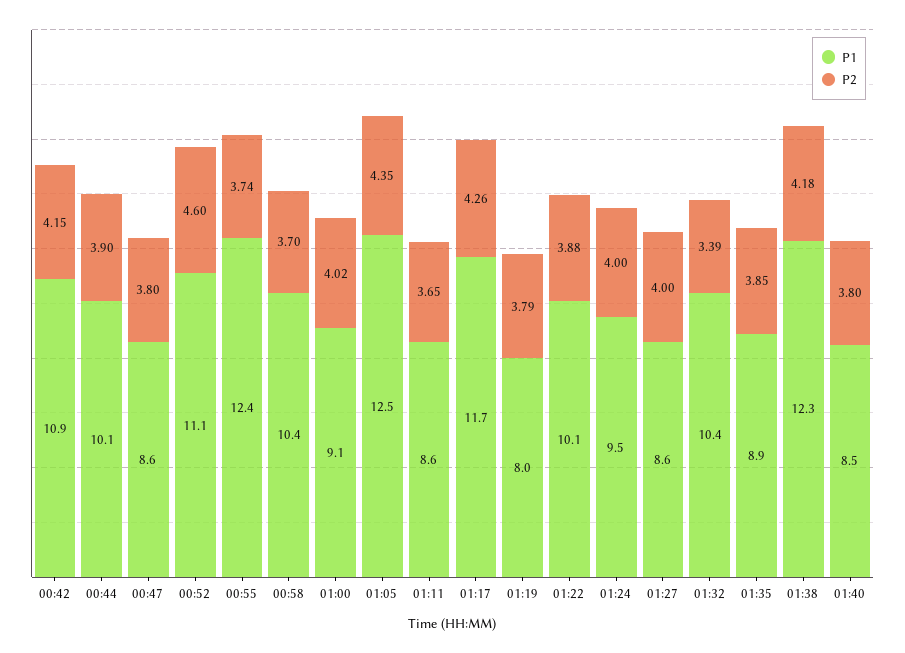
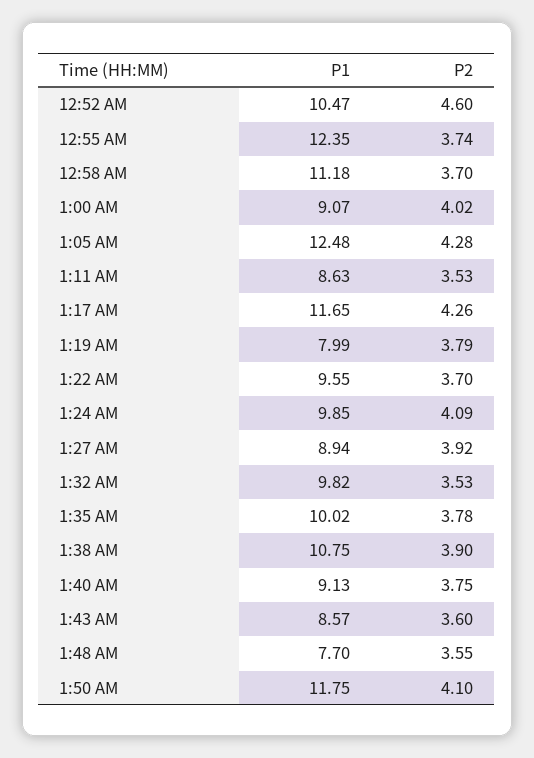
P1, 00:42: 10.9 -> none
P2, 00:42: 4.15 -> none
P1, 00:44: 10.1 -> none
P2, 00:44: 3.9 -> none
P1, 00:47: 8.6 -> none
P2, 00:47: 3.8 -> none
P1, 00:52: 11.1 -> 10.47
P1, 00:58: 10.4 -> 11.18
P2, 01:05: 4.35 -> 4.28
P2, 01:11: 3.65 -> 3.53
P1, 01:22: 10.1 -> 9.55
P2, 01:22: 3.88 -> 3.7
P1, 01:24: 9.5 -> 9.85
P2, 01:24: 4 -> 4.09
P1, 01:27: 8.6 -> 8.94
P2, 01:27: 4 -> 3.92
P1, 01:32: 10.4 -> 9.82
P2, 01:32: 3.39 -> 3.53
P1, 01:35: 8.9 -> 10.02
P2, 01:35: 3.85 -> 3.78
P1, 01:38: 12.3 -> 10.75
P2, 01:38: 4.18 -> 3.9
P1, 01:40: 8.5 -> 9.13
P2, 01:40: 3.8 -> 3.75
P1, 1:43 AM: none -> 8.57
P2, 1:43 AM: none -> 3.6
P1, 1:48 AM: none -> 7.7
P2, 1:48 AM: none -> 3.55
P1, 1:50 AM: none -> 11.75
P2, 1:50 AM: none -> 4.1

